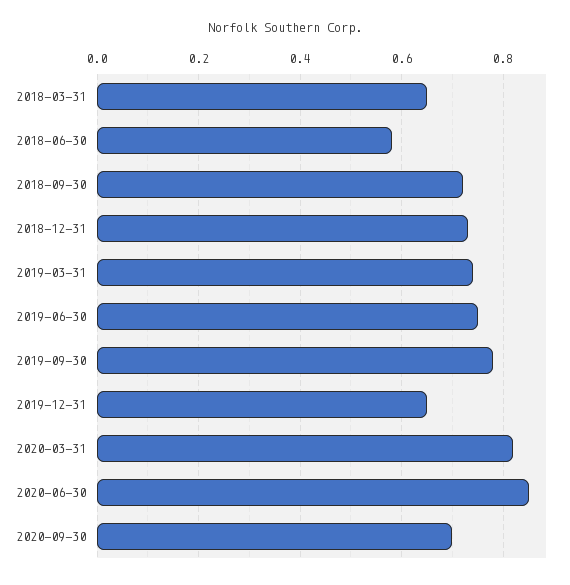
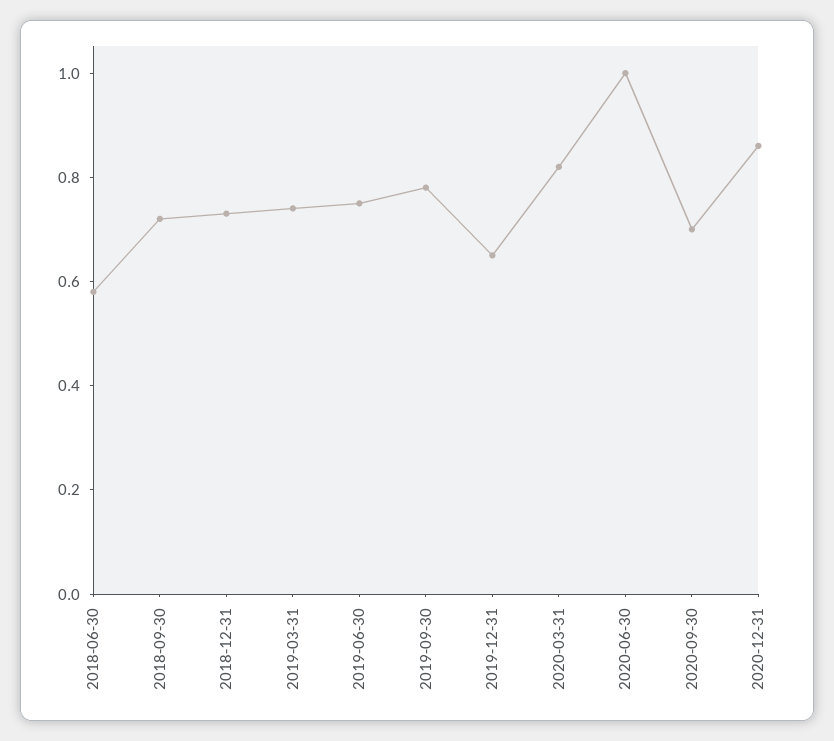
2018-03-31: 0.65 -> none
2020-06-30: 0.85 -> 1
2020-12-31: none -> 0.85

